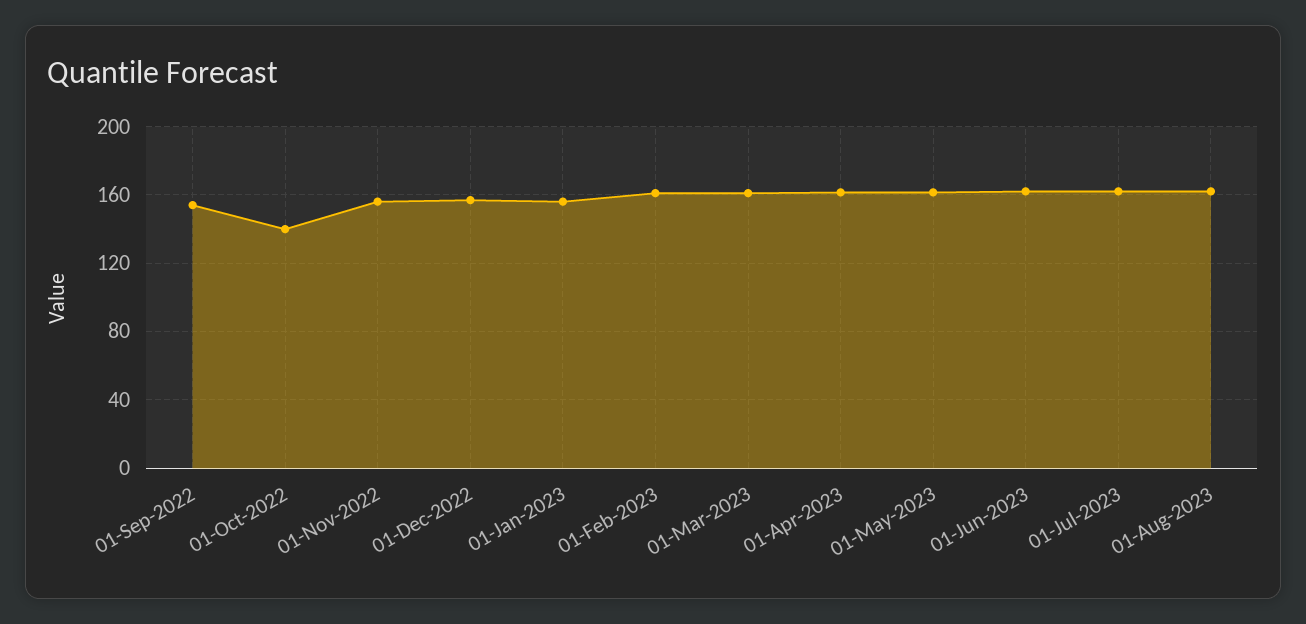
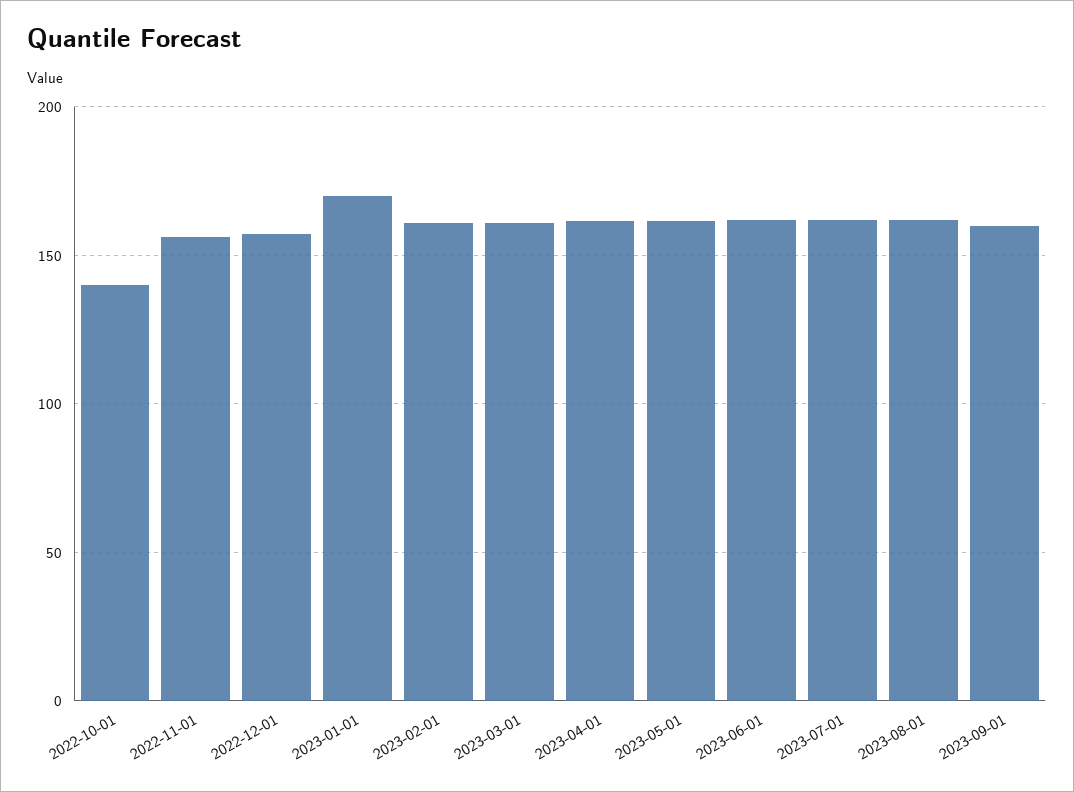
01-Sep-2022: 155 -> none
01-Jan-2023: 155 -> 170
2023-09-01: none -> 160

